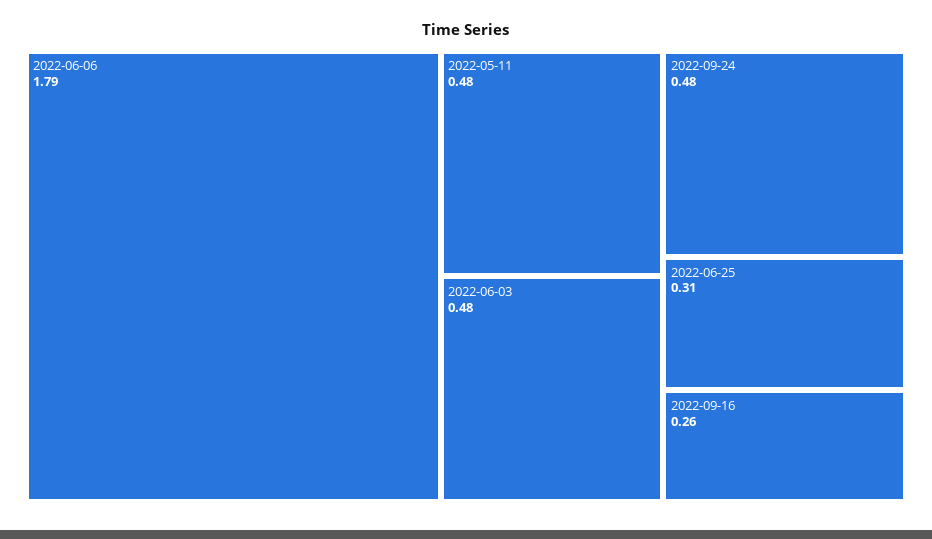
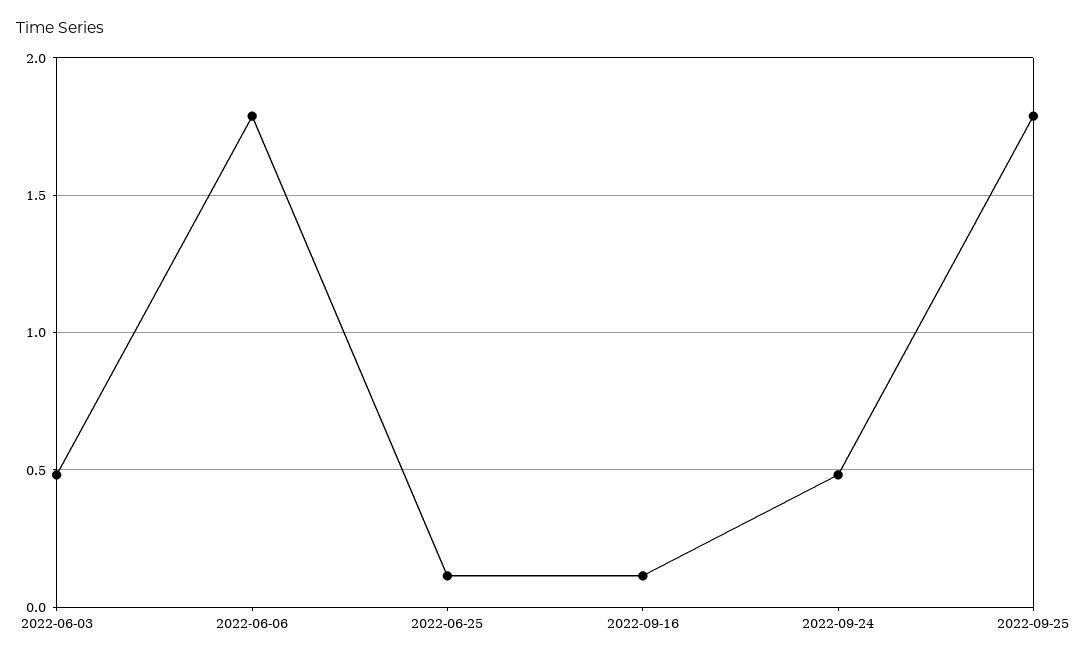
2022-05-11: 0.48 -> none
2022-06-25: 0.31 -> 0.1
2022-09-16: 0.26 -> 0.1
2022-09-25: none -> 1.8

